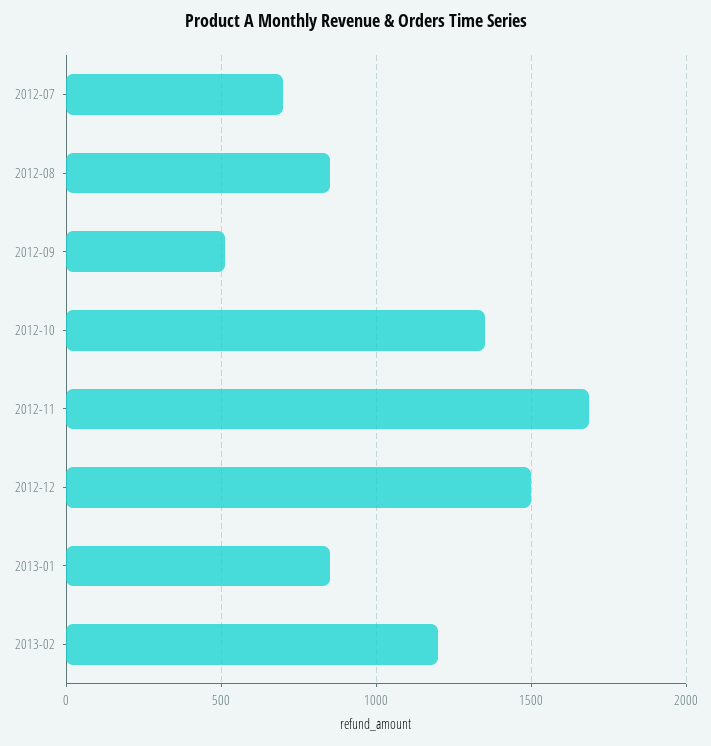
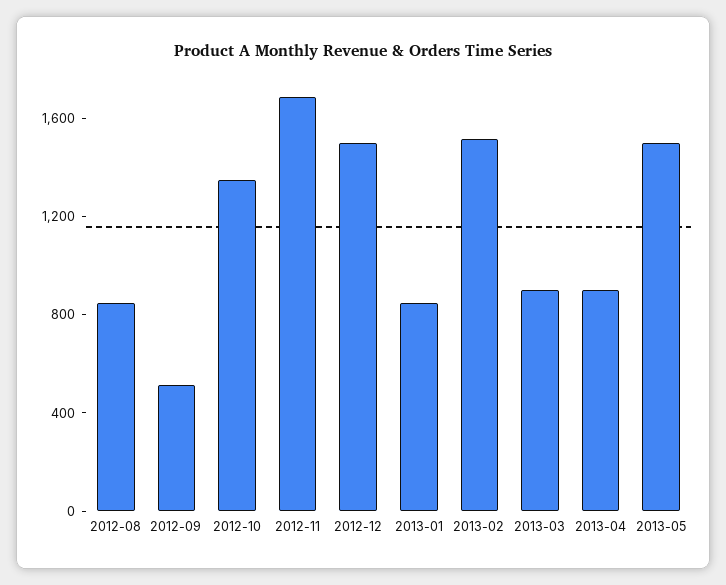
2012-07: 700 -> none
2013-02: 1200 -> 1500
2013-03: none -> 900
2013-04: none -> 900
2013-05: none -> 1500

